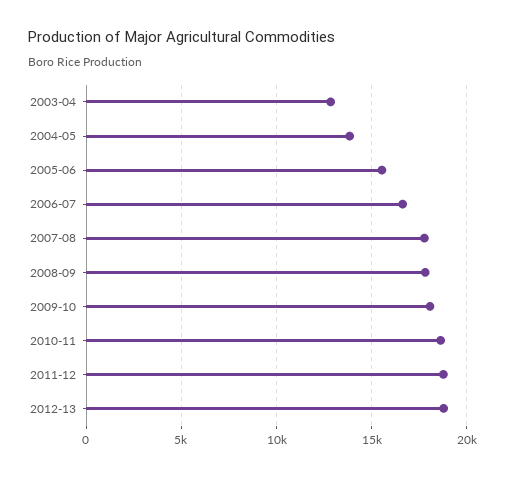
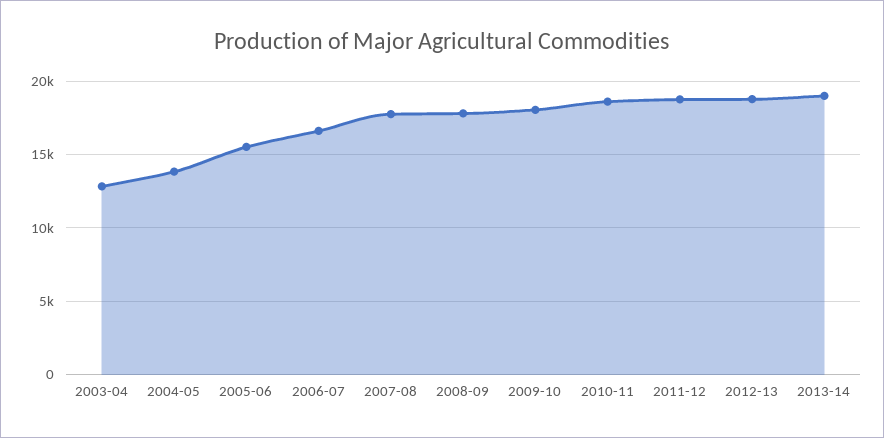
2013-14: none -> 19000

